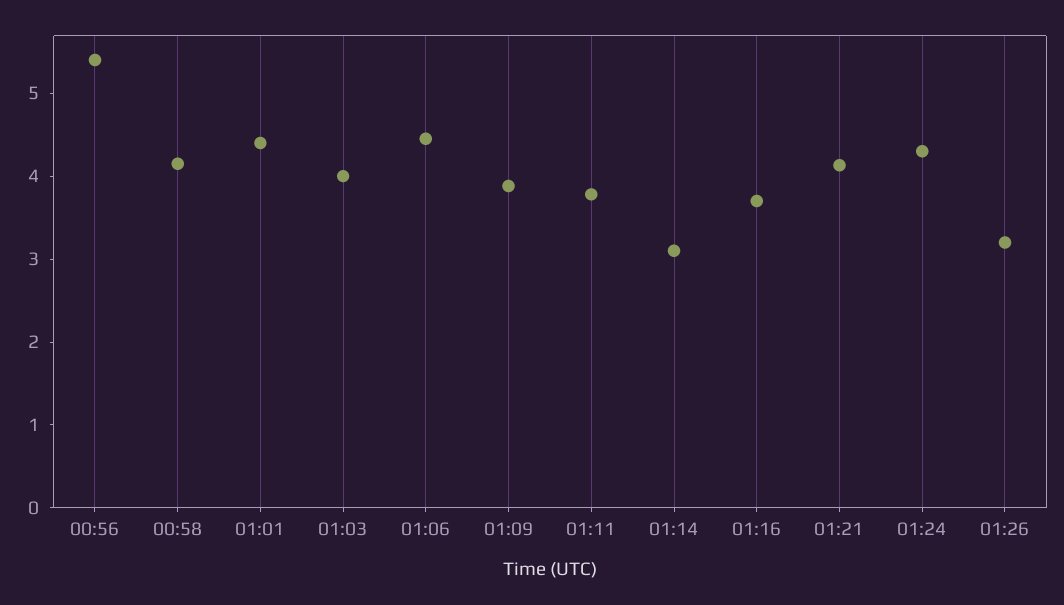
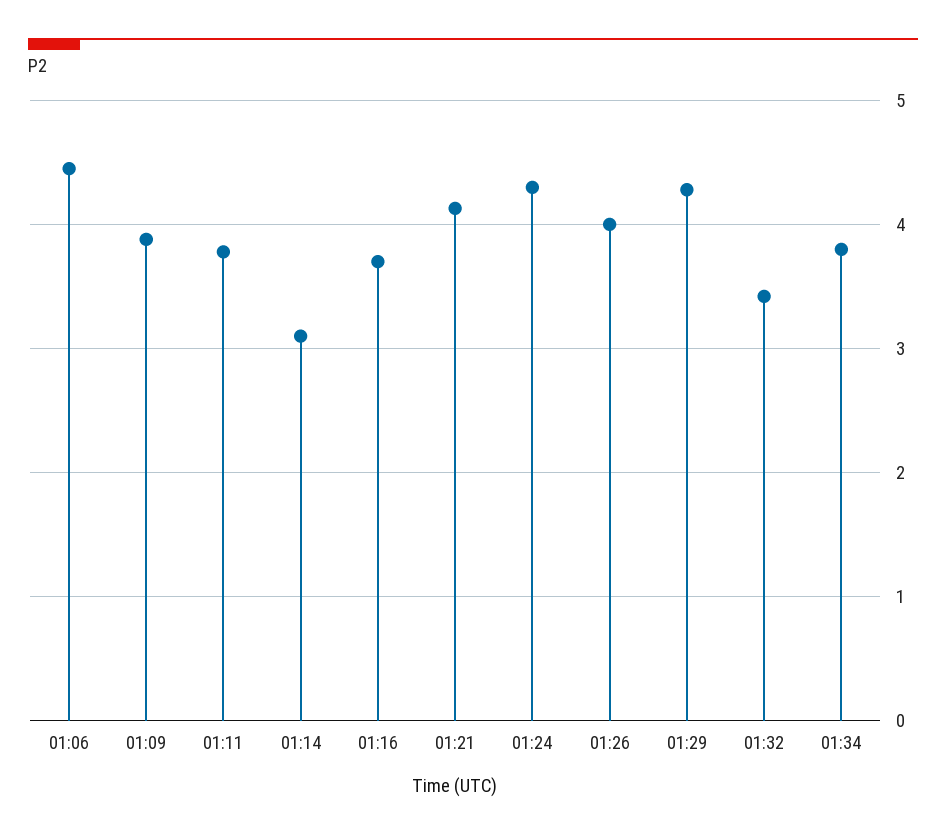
00:56: 5.4 -> none
00:58: 4.2 -> none
01:01: 4.4 -> none
01:03: 4 -> none
01:26: 3.2 -> 4
01:29: none -> 4.3
01:32: none -> 3.4
01:34: none -> 3.8

